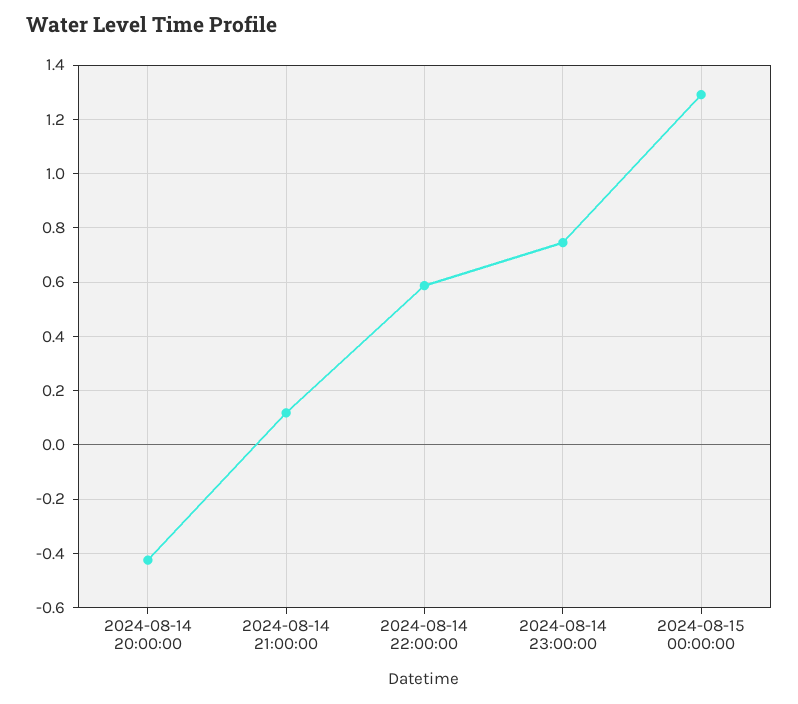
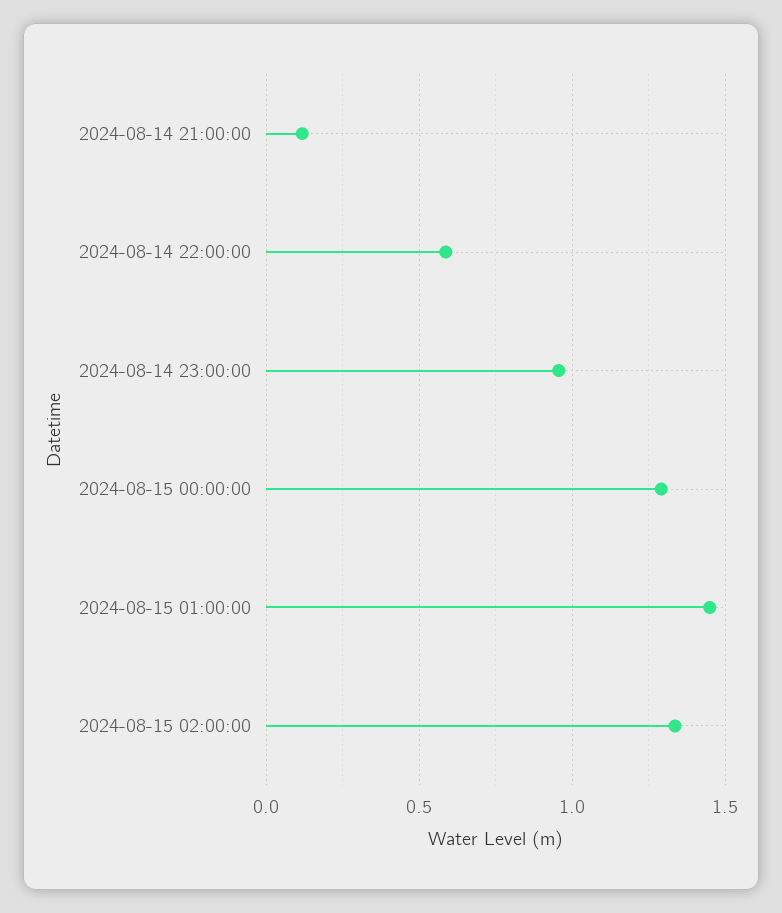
2024-08-14 20:00:00: -0.425 -> none
2024-08-14 23:00:00: 0.75 -> 0.95
2024-08-15 01:00:00: none -> 1.45
2024-08-15 02:00:00: none -> 1.35

